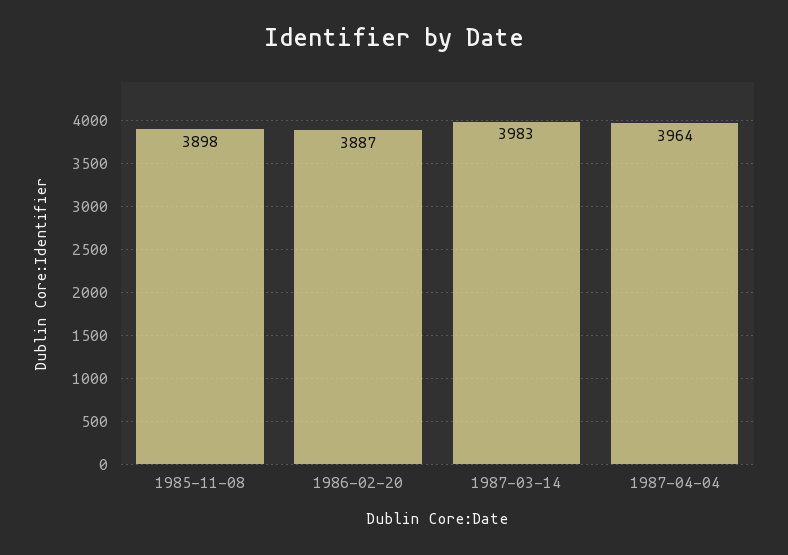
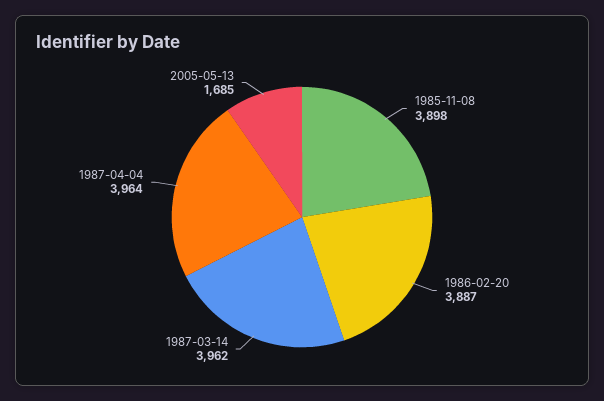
1987-03-14: 3983 -> 3962
2005-05-13: none -> 1685

